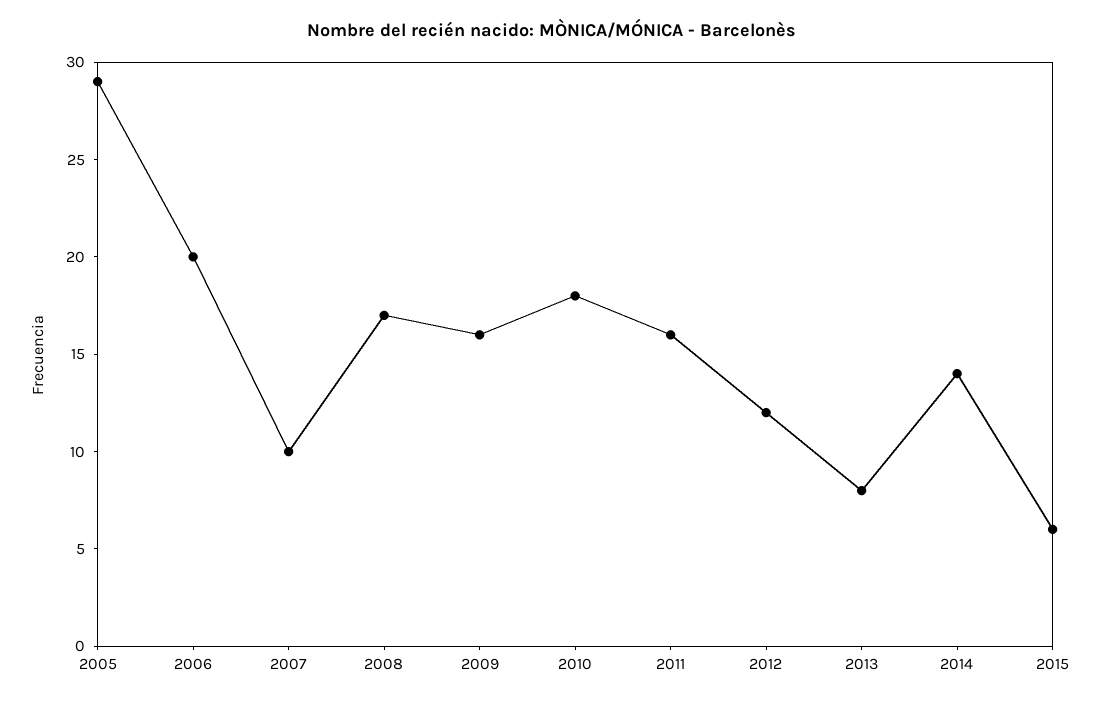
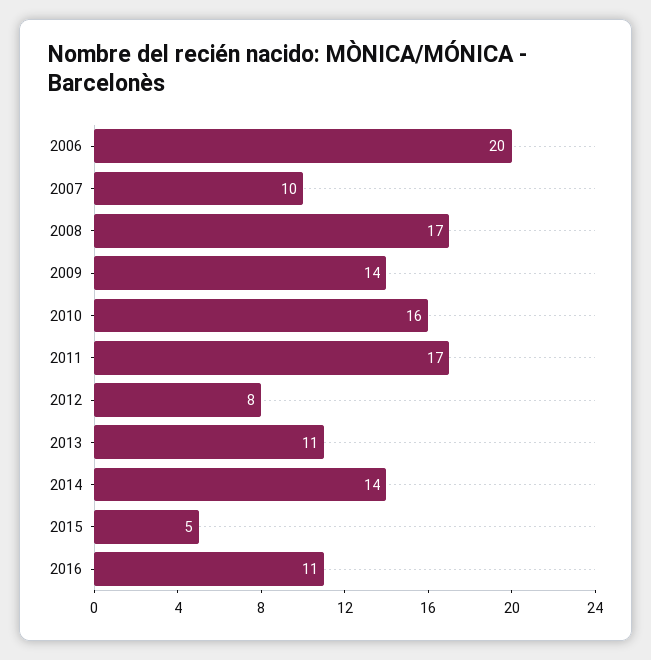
2005: 29 -> none
2009: 16 -> 14
2010: 18 -> 16
2011: 16 -> 17
2012: 12 -> 8
2013: 8 -> 11
2015: 6 -> 5
2016: none -> 11

